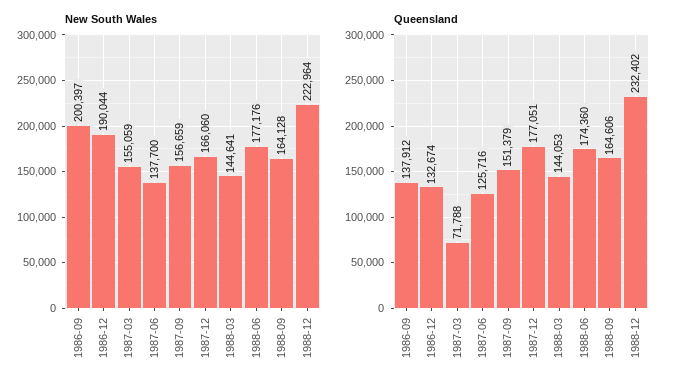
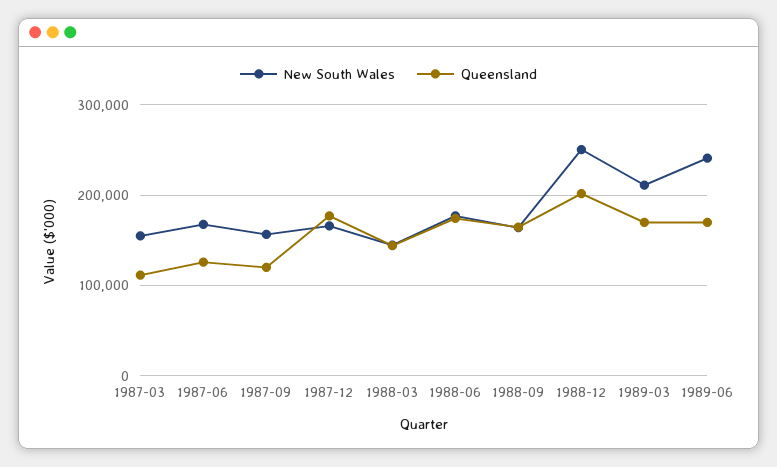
New South Wales, 1986-09: 200397 -> none
New South Wales, 1986-12: 190044 -> none
New South Wales, 1987-06: 137700 -> 170000
New South Wales, 1988-12: 222964 -> 250000
Queensland, 1986-09: 137912 -> none
Queensland, 1986-12: 132674 -> none
Queensland, 1987-03: 71788 -> 110000
Queensland, 1987-09: 151379 -> 120000
Queensland, 1988-12: 232402 -> 200000
New South Wales, 1989-03: none -> 210000
Queensland, 1989-03: none -> 170000
New South Wales, 1989-06: none -> 240000
Queensland, 1989-06: none -> 170000

